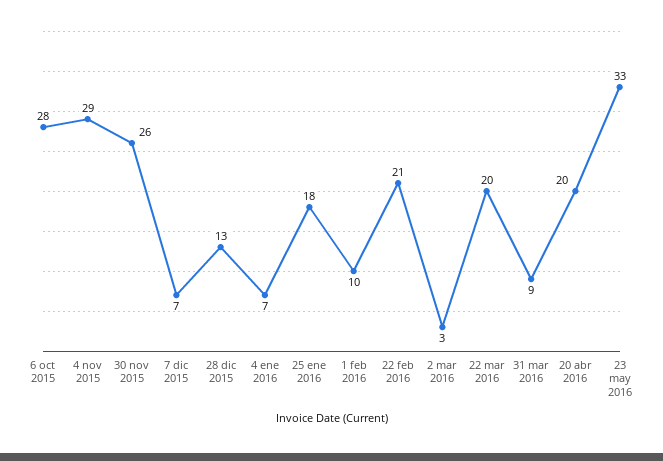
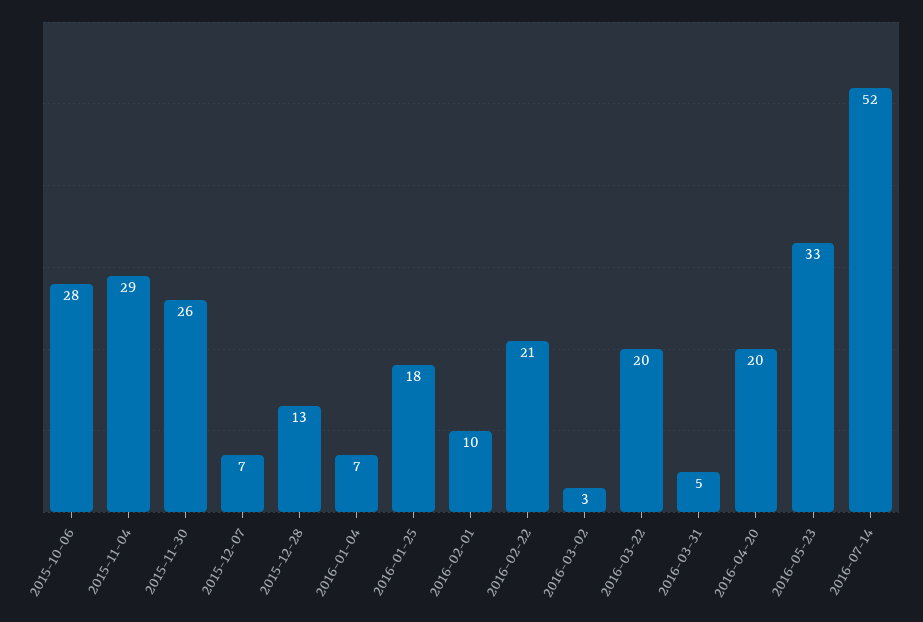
31 mar 2016: 9 -> 5
2016-07-14: none -> 52

